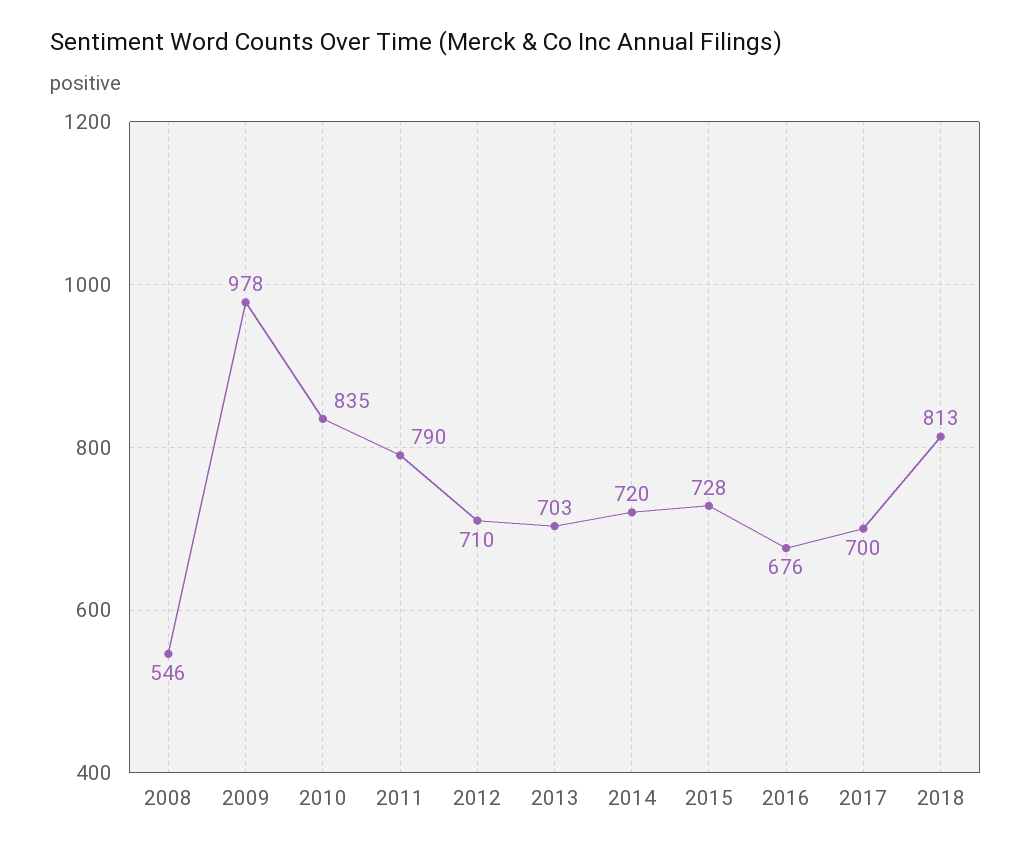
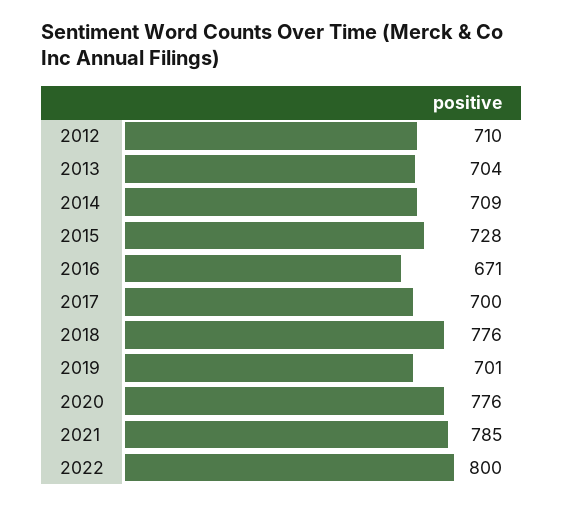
2008: 546 -> none
2009: 978 -> none
2010: 835 -> none
2011: 790 -> none
2013: 703 -> 704
2014: 720 -> 709
2016: 676 -> 671
2018: 813 -> 776
2019: none -> 701
2020: none -> 776
2021: none -> 785
2022: none -> 800

